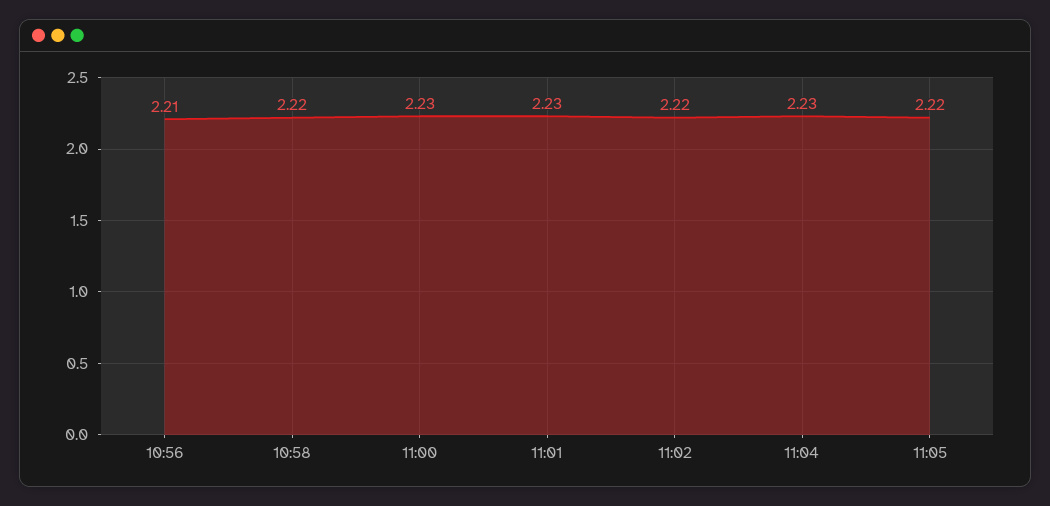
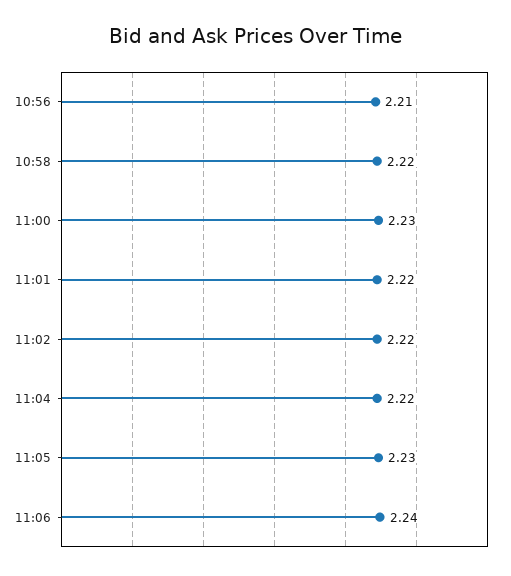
11:01: 2.23 -> 2.22
11:04: 2.23 -> 2.22
11:05: 2.22 -> 2.23
11:06: none -> 2.24

